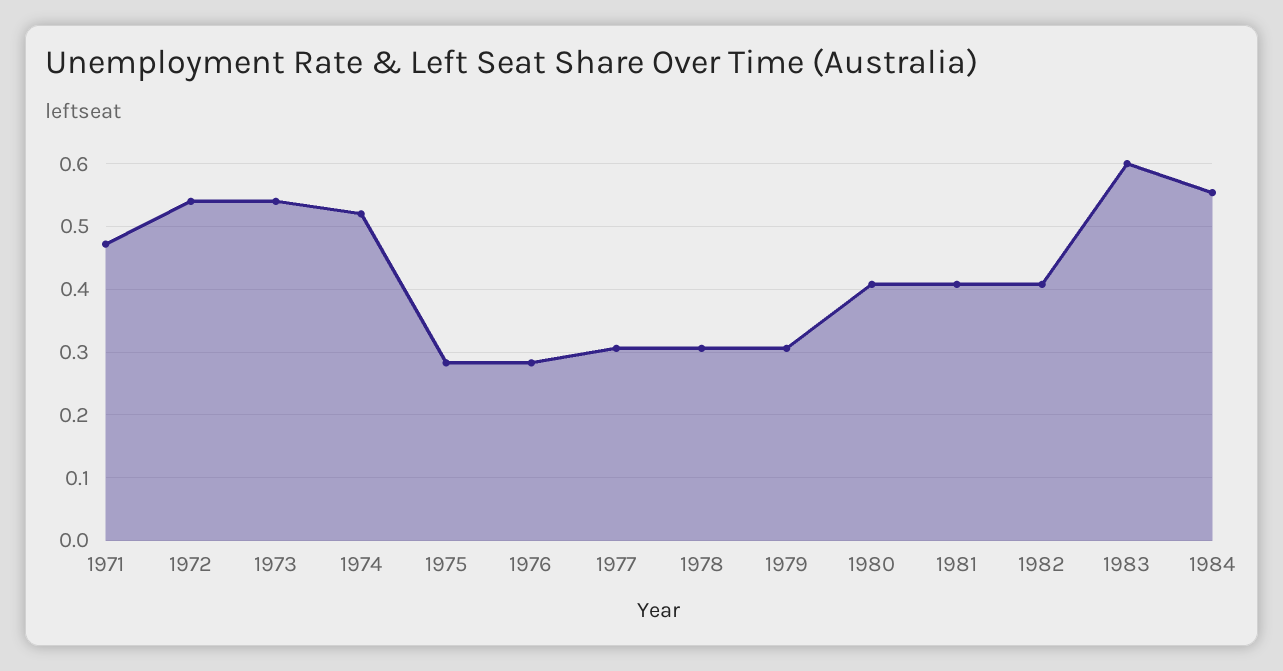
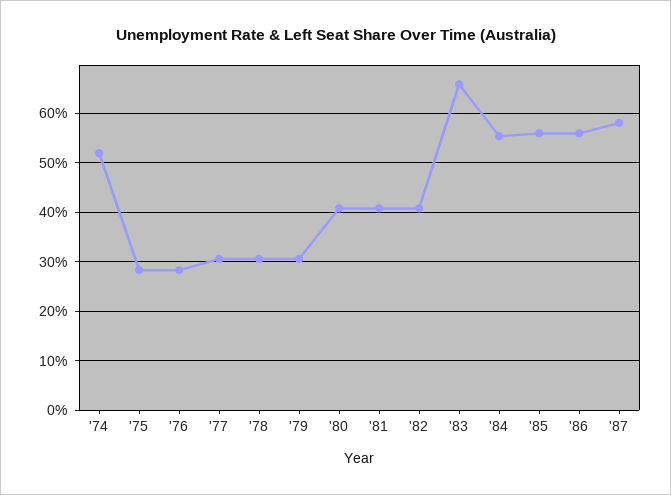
1971: 0.47 -> none
1972: 0.54 -> none
1973: 0.54 -> none
1983: 0.6 -> 0.66
'85: none -> 0.56
'86: none -> 0.56
'87: none -> 0.58

